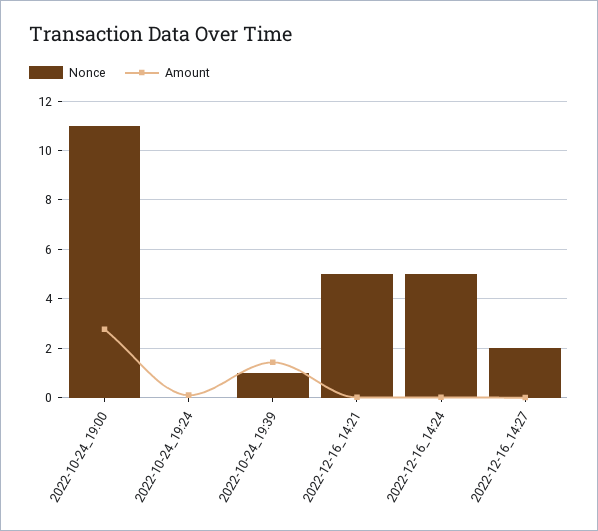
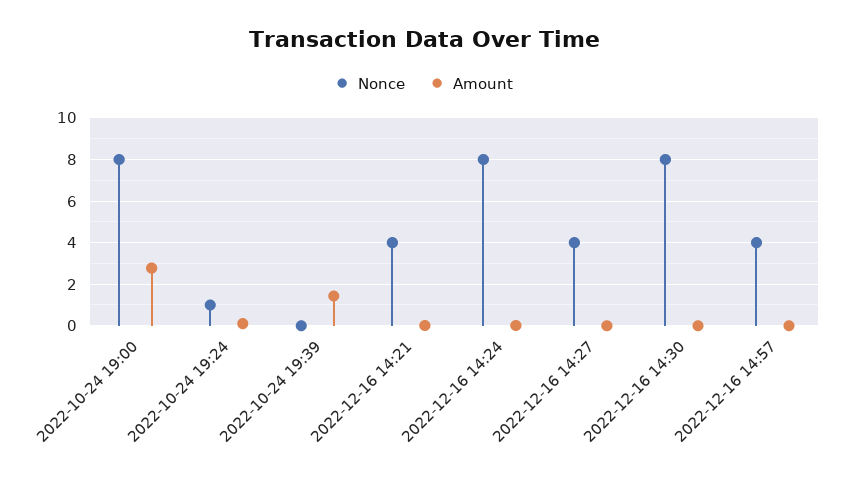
Nonce, 2022-10-24_19:00: 11 -> 8
Nonce, 2022-10-24_19:24: 0 -> 1
Nonce, 2022-10-24_19:39: 1 -> 0
Nonce, 2022-12-16_14:21: 5 -> 4
Nonce, 2022-12-16_14:24: 5 -> 8
Nonce, 2022-12-16_14:27: 2 -> 4
Nonce, 2022-12-16 14:30: none -> 8
Amount, 2022-12-16 14:30: none -> 0
Nonce, 2022-12-16 14:57: none -> 4
Amount, 2022-12-16 14:57: none -> 0

